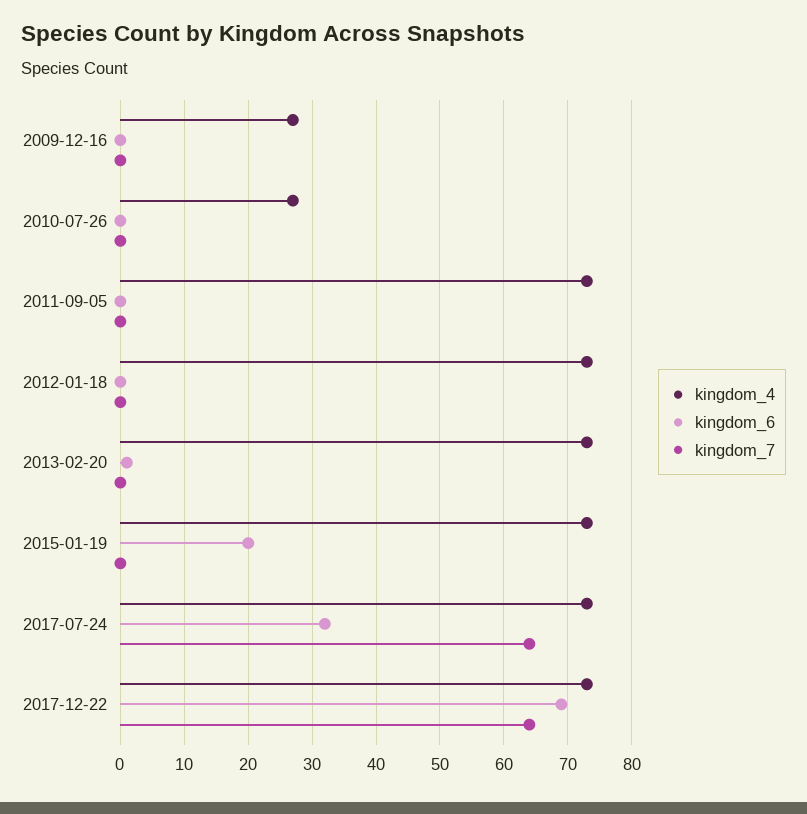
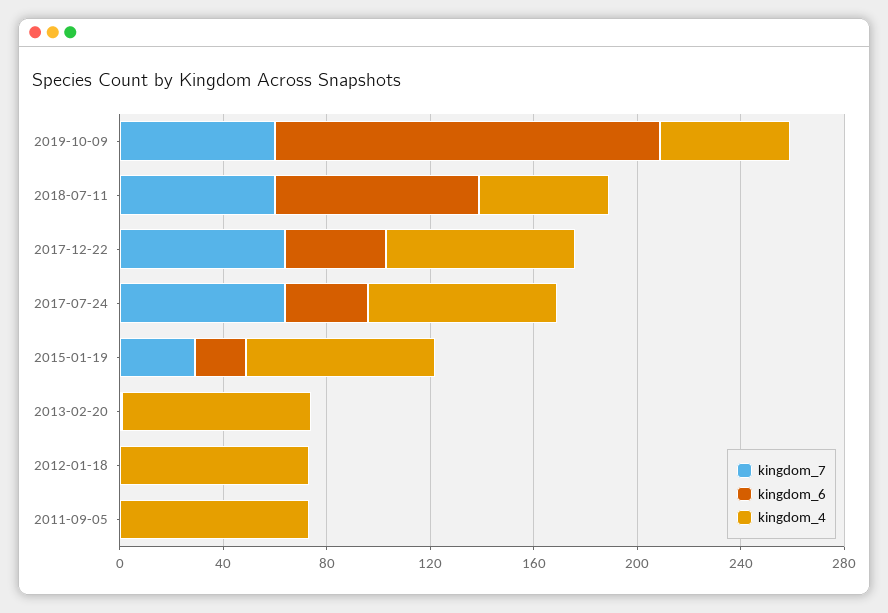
kingdom_4, 2009-12-16: 27 -> none
kingdom_6, 2009-12-16: 0 -> none
kingdom_7, 2009-12-16: 0 -> none
kingdom_4, 2010-07-26: 27 -> none
kingdom_6, 2010-07-26: 0 -> none
kingdom_7, 2010-07-26: 0 -> none
kingdom_7, 2015-01-19: 0 -> 30
kingdom_6, 2017-12-22: 69 -> 40
kingdom_7, 2019-10-09: none -> 60
kingdom_6, 2019-10-09: none -> 150
kingdom_4, 2019-10-09: none -> 50
kingdom_7, 2018-07-11: none -> 60
kingdom_6, 2018-07-11: none -> 80
kingdom_4, 2018-07-11: none -> 50

